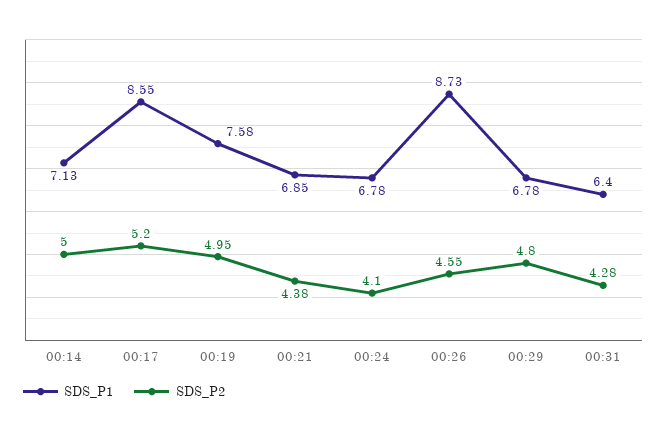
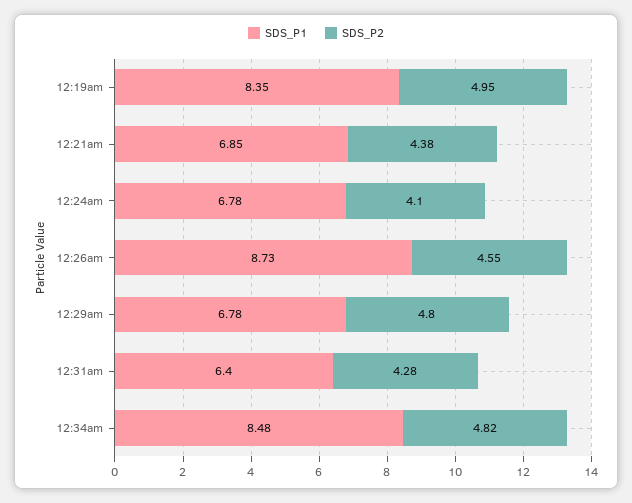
SDS_P1, 00:14: 7.13 -> none
SDS_P2, 00:14: 5 -> none
SDS_P1, 00:17: 8.55 -> none
SDS_P2, 00:17: 5.2 -> none
SDS_P1, 00:19: 7.58 -> 8.35
SDS_P1, 12:34am: none -> 8.48
SDS_P2, 12:34am: none -> 4.82

